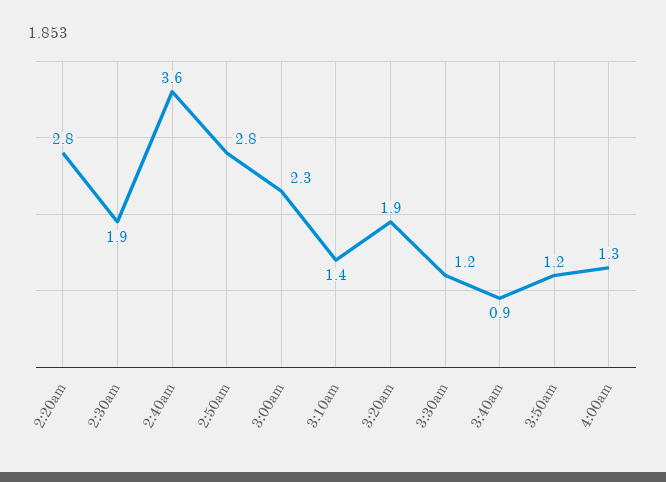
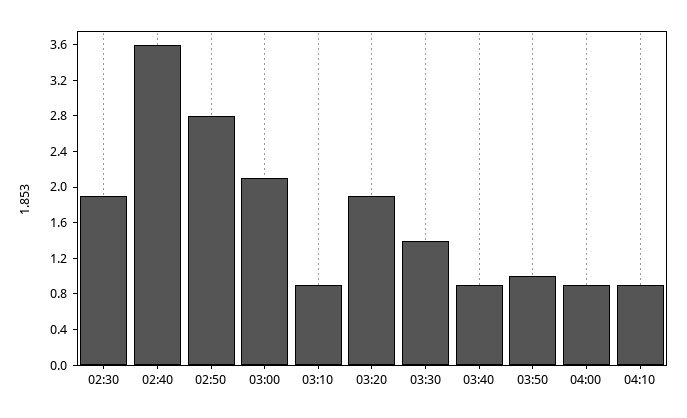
2:20am: 2.8 -> none
3:00am: 2.3 -> 2.1
3:10am: 1.4 -> 0.9
3:30am: 1.2 -> 1.4
3:50am: 1.2 -> 1
4:00am: 1.3 -> 0.9
04:10: none -> 0.9

